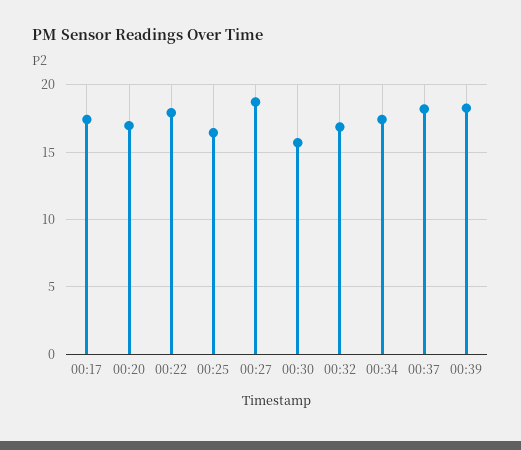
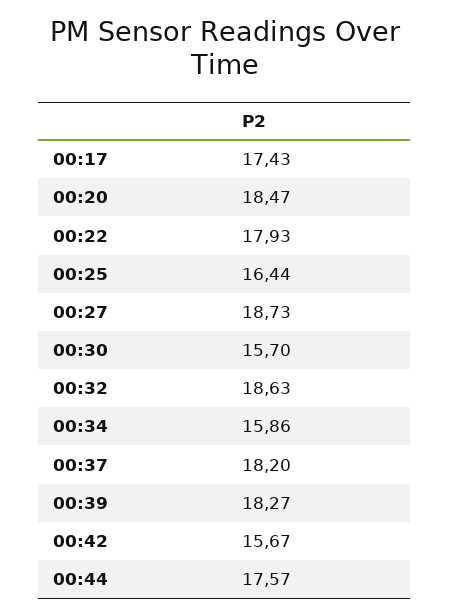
00:20: 17 -> 18.47
00:32: 17 -> 18.63
00:34: 17.5 -> 15.86
00:42: none -> 15.67
00:44: none -> 17.57

